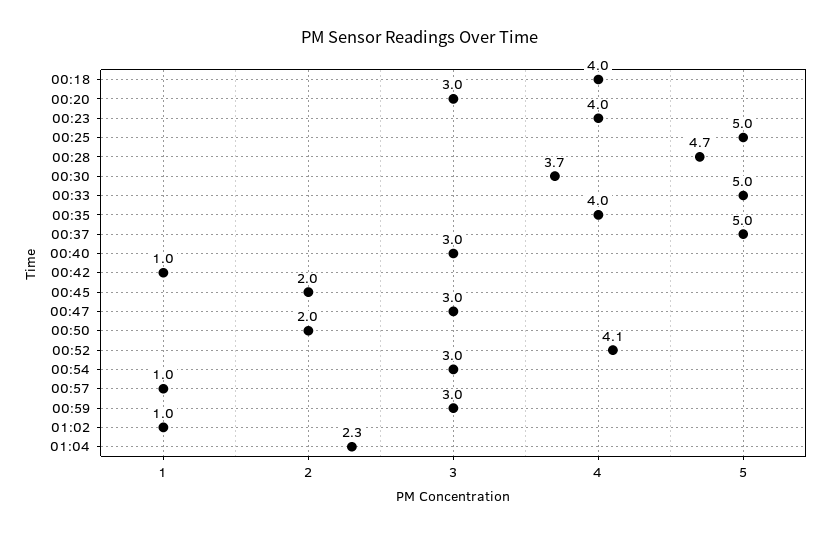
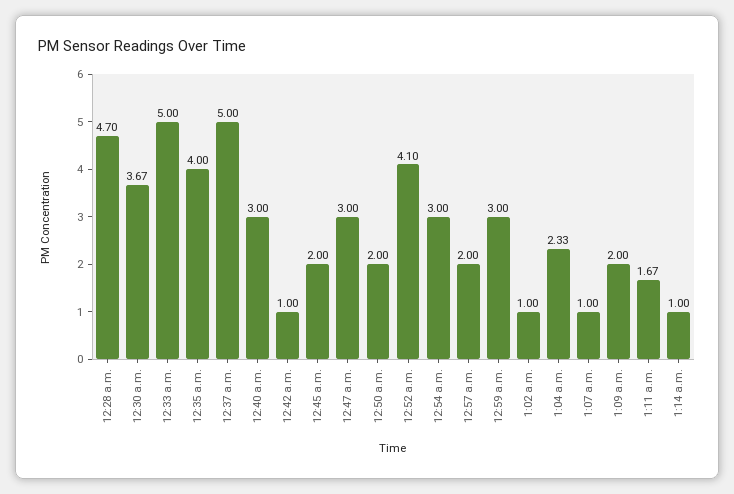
00:18: 4 -> none
00:20: 3 -> none
00:23: 4 -> none
00:25: 5 -> none
00:57: 1 -> 2
1:07 a.m.: none -> 1
1:09 a.m.: none -> 2
1:11 a.m.: none -> 1.67
1:14 a.m.: none -> 1

